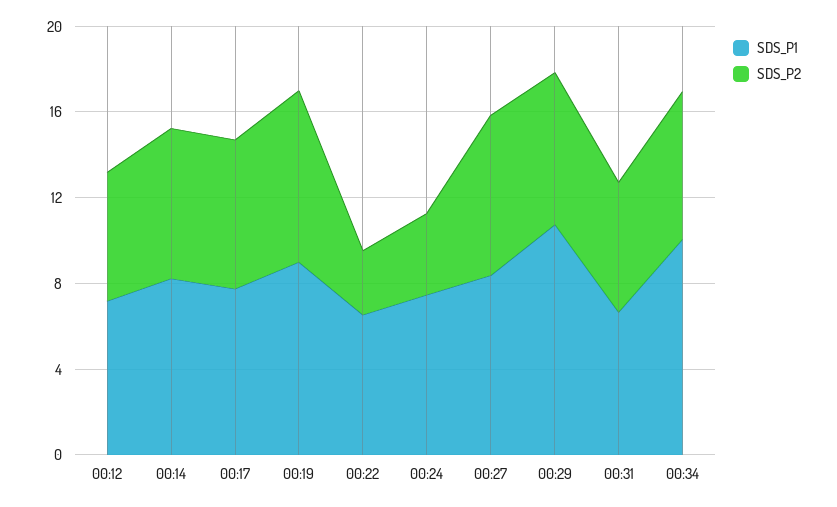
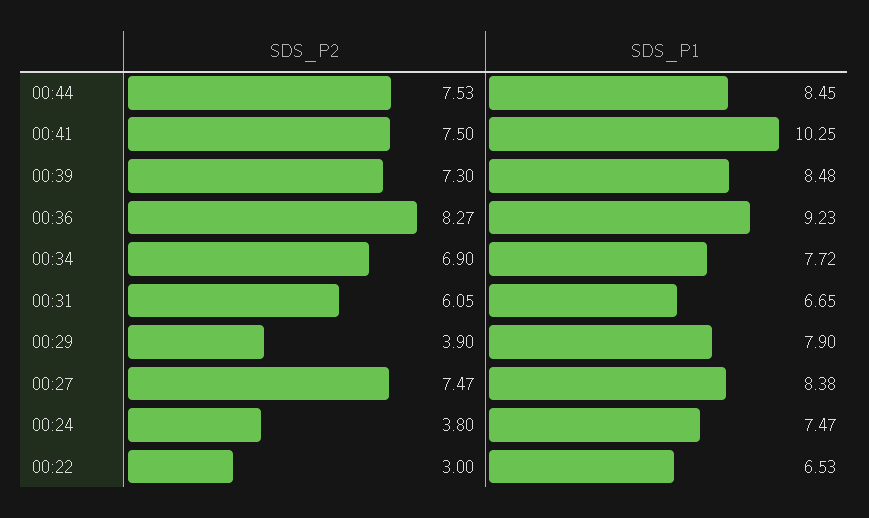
SDS_P1, 00:12: 7 -> none
SDS_P2, 00:12: 6 -> none
SDS_P1, 00:14: 8 -> none
SDS_P2, 00:14: 7 -> none
SDS_P1, 00:17: 8 -> none
SDS_P2, 00:17: 7 -> none
SDS_P1, 00:19: 9 -> none
SDS_P2, 00:19: 8 -> none
SDS_P1, 00:29: 11 -> 7.9
SDS_P2, 00:29: 7 -> 3.9
SDS_P1, 00:34: 10 -> 7.72
SDS_P2, 00:44: none -> 7.53
SDS_P1, 00:44: none -> 8.45
SDS_P2, 00:41: none -> 7.5
SDS_P1, 00:41: none -> 10.25
SDS_P2, 00:39: none -> 7.3
SDS_P1, 00:39: none -> 8.48
SDS_P2, 00:36: none -> 8.27
SDS_P1, 00:36: none -> 9.23

